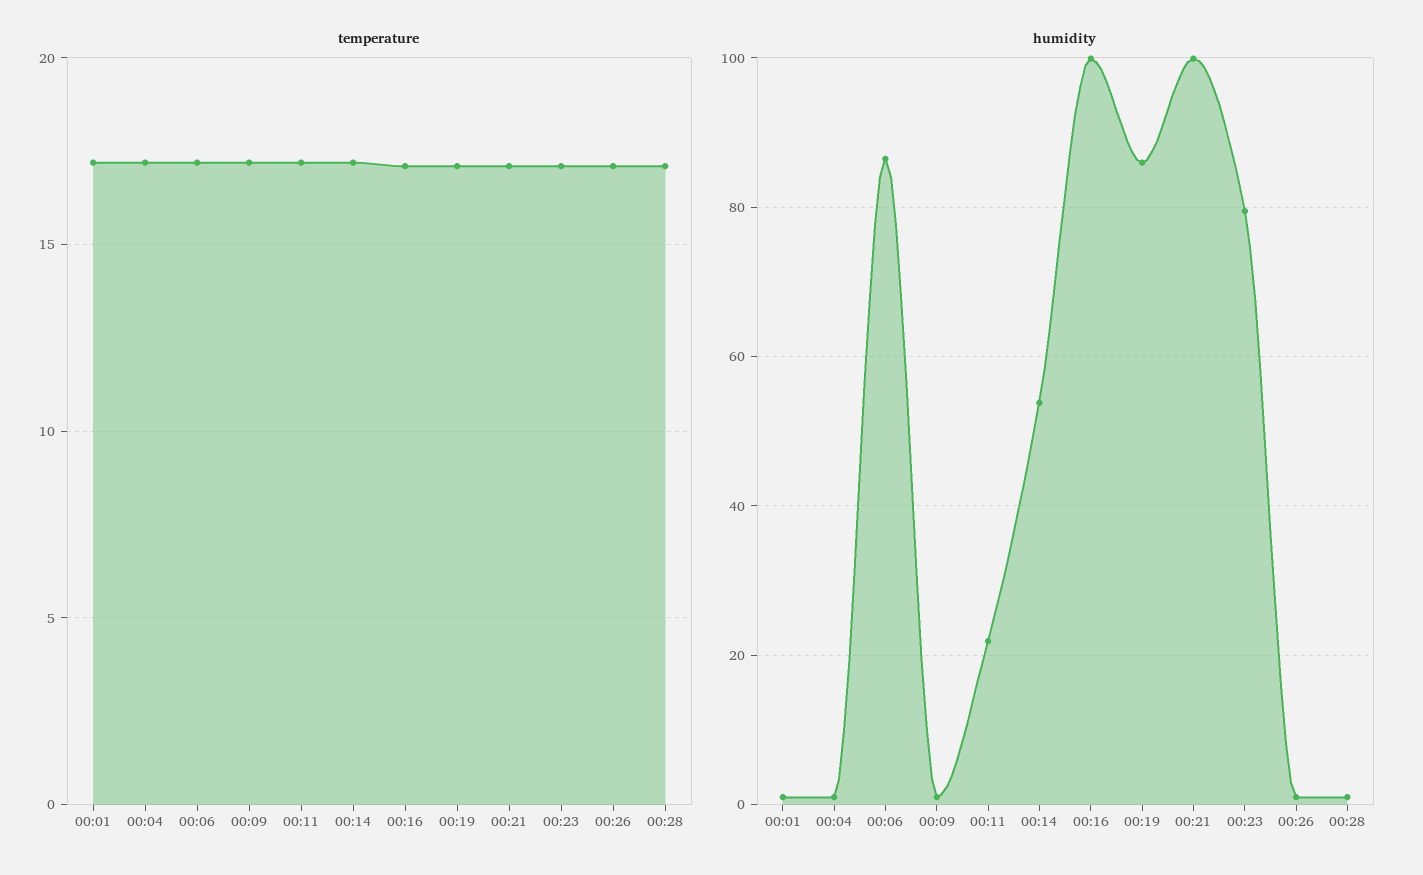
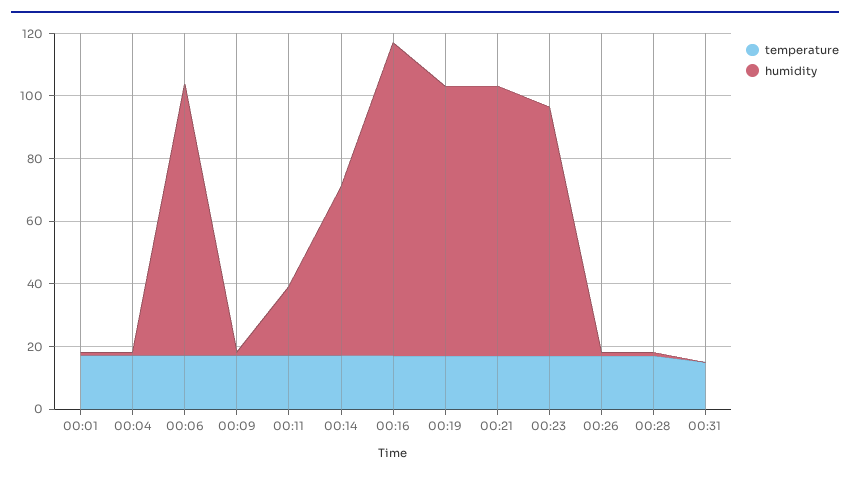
humidity, 00:21: 100 -> 85
temperature, 00:31: none -> 15
humidity, 00:31: none -> 0

